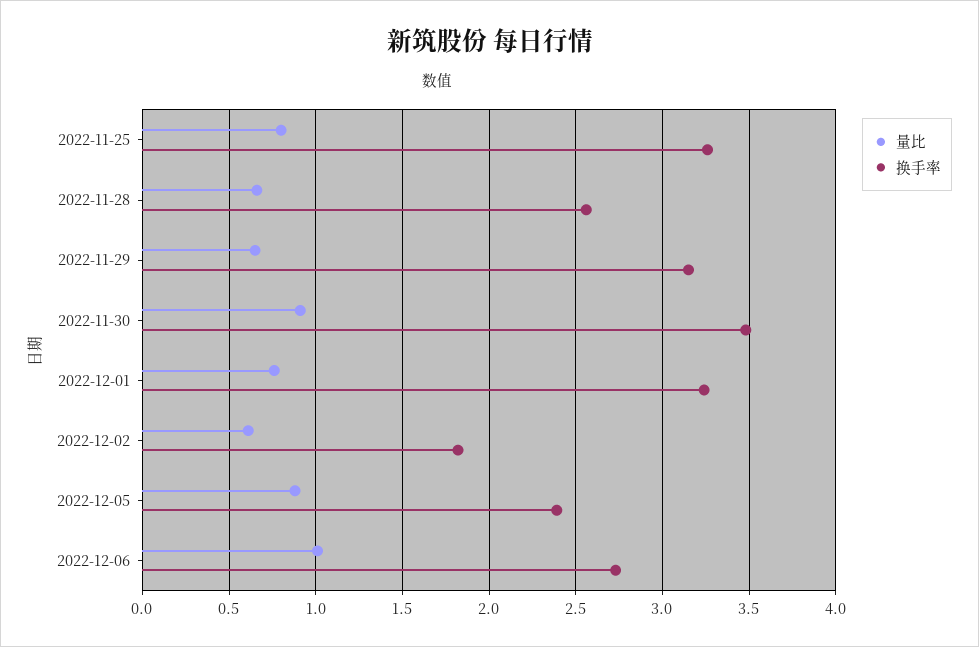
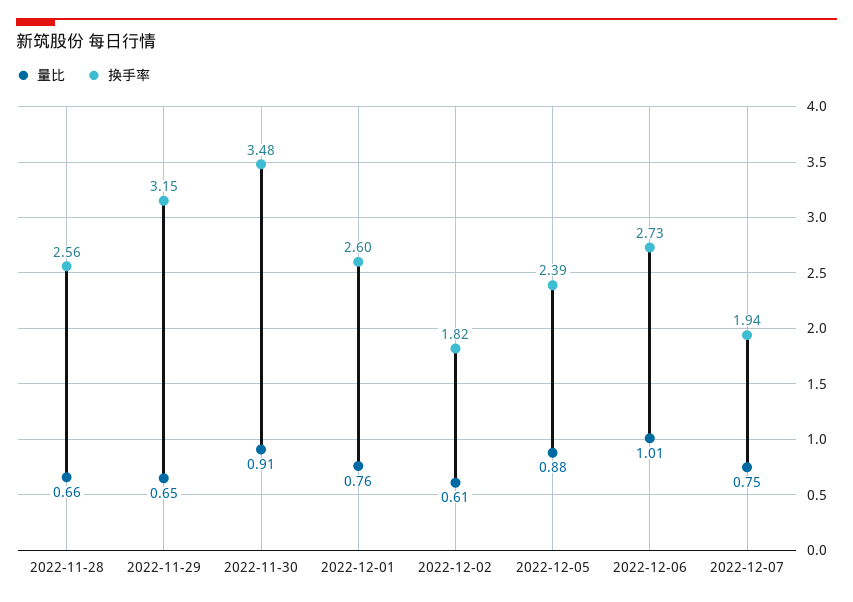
量比, 2022-11-25: 0.8 -> none
换手率, 2022-11-25: 3.25 -> none
换手率, 2022-12-01: 3.25 -> 2.6
量比, 2022-12-07: none -> 0.75
换手率, 2022-12-07: none -> 1.94

